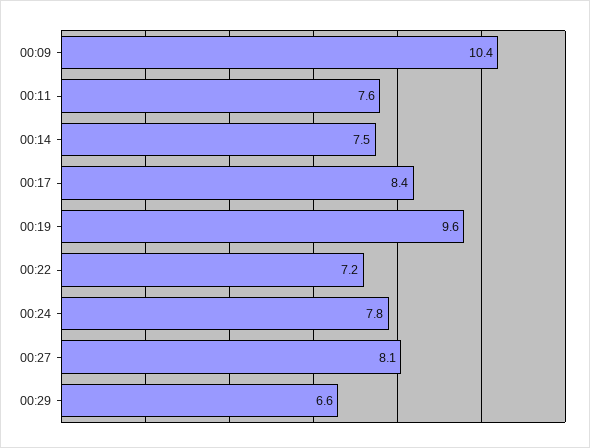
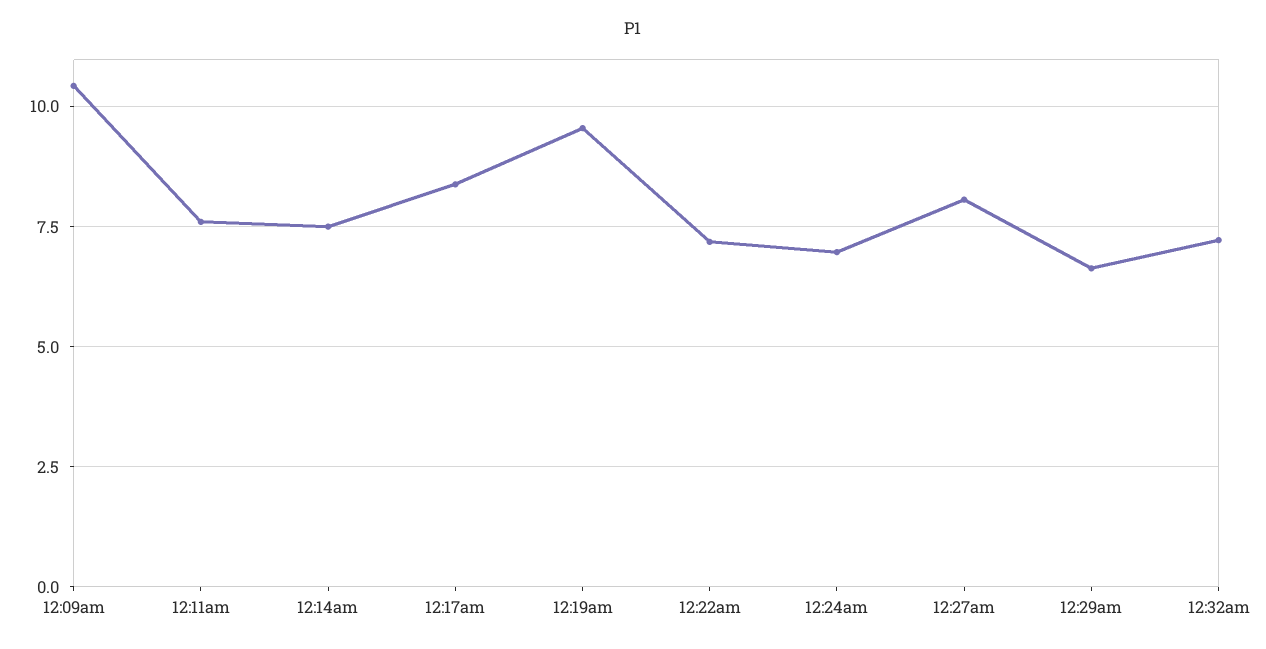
00:24: 7.8 -> 7
12:32am: none -> 7.25

